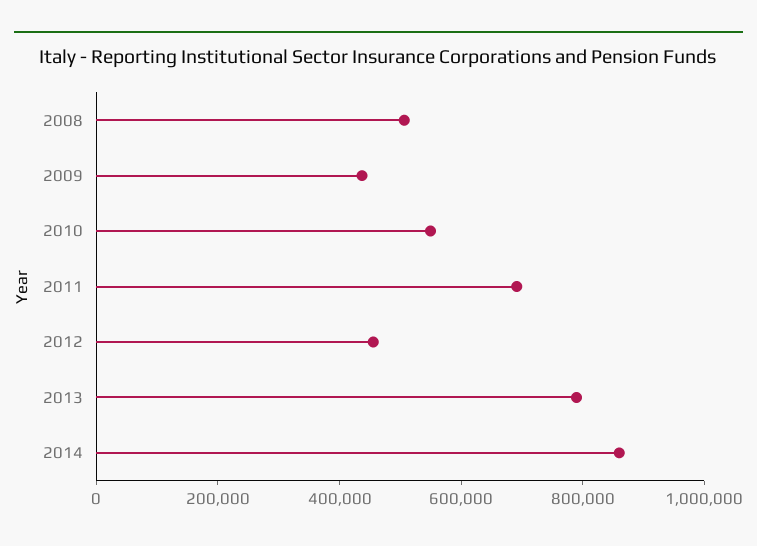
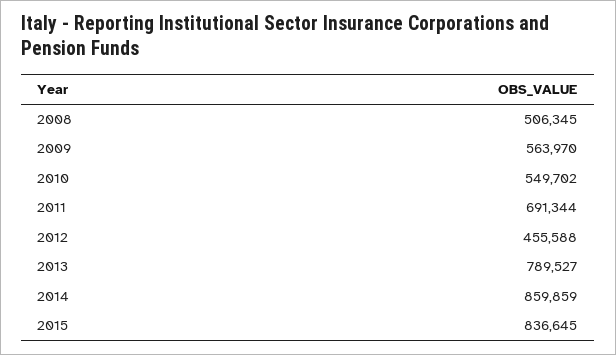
2009: 450000 -> 563970
2015: none -> 836645

